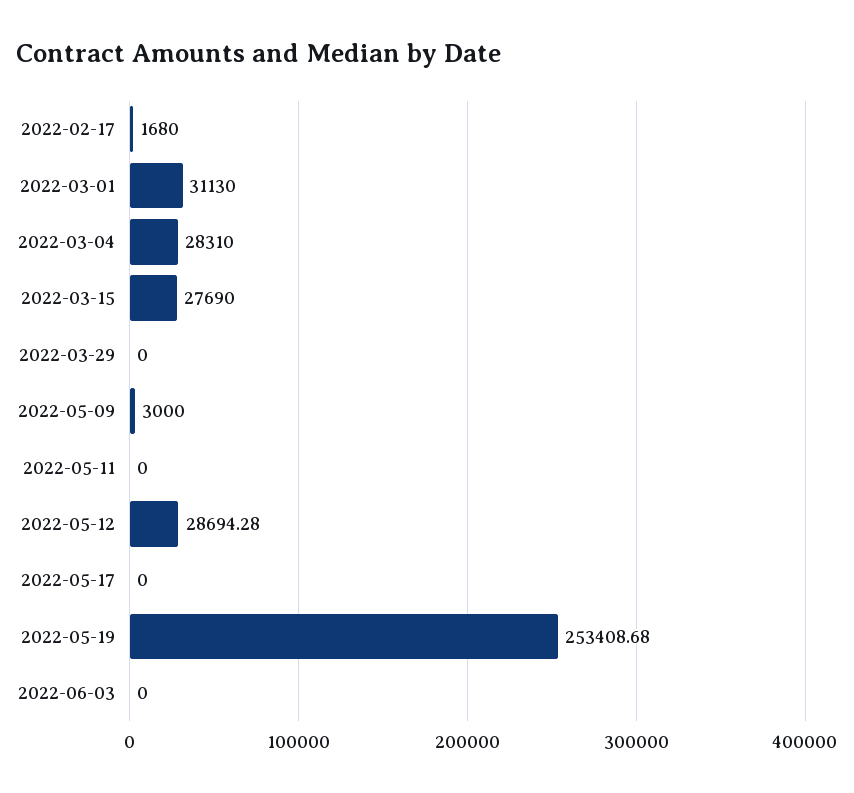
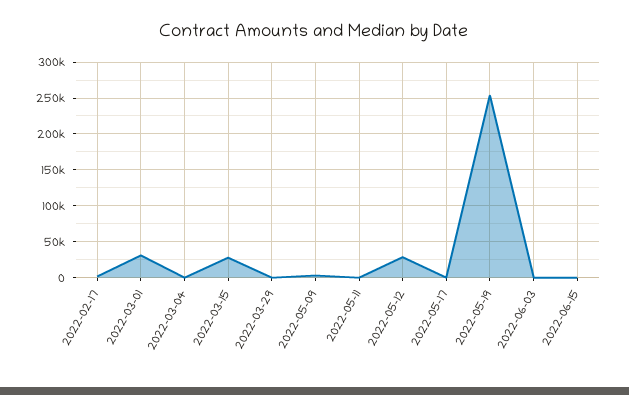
2022-03-04: 28310 -> 0
2022-06-15: none -> 0

